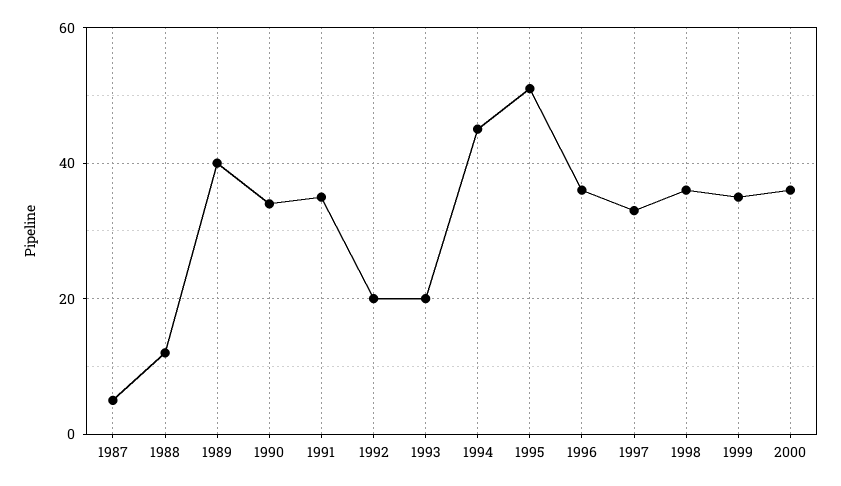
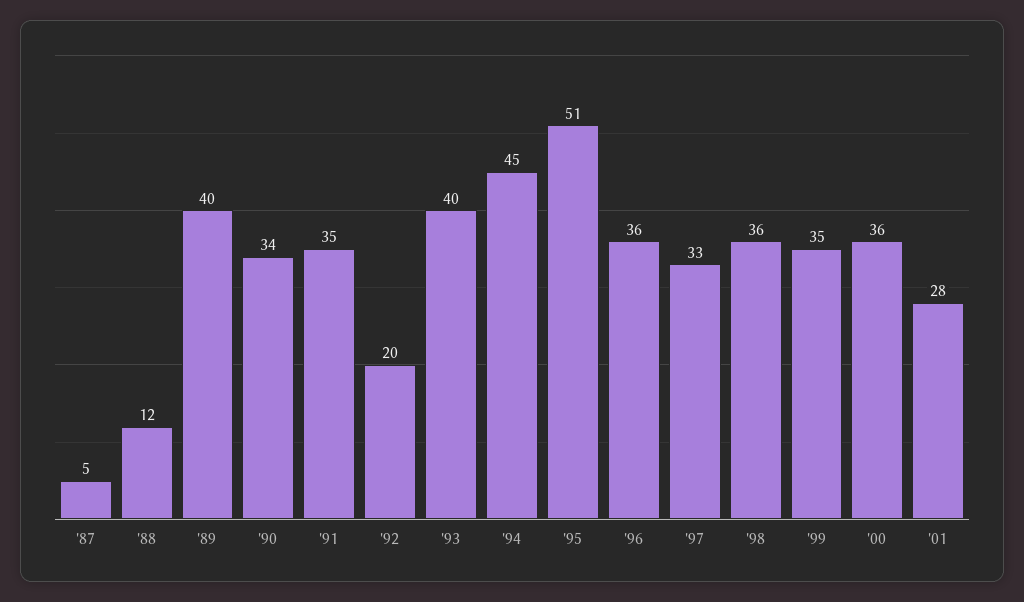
1993: 20 -> 40
'01: none -> 28

